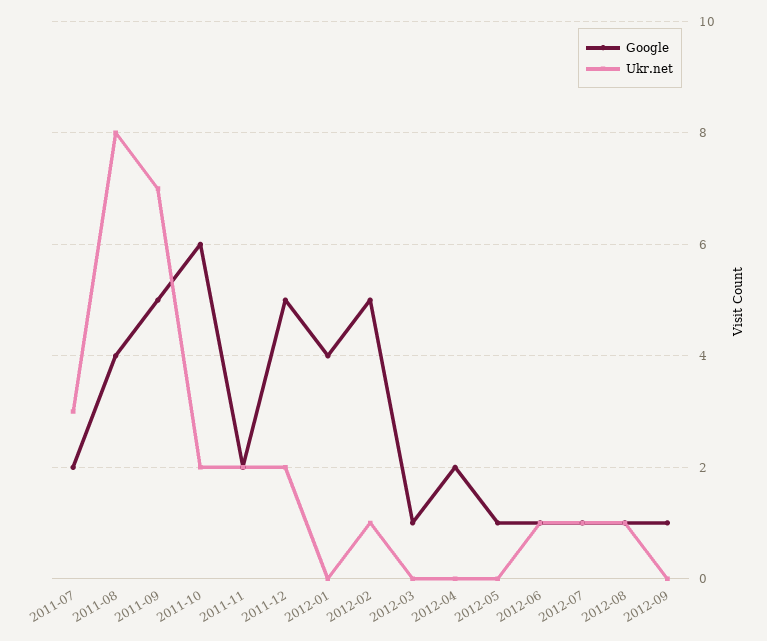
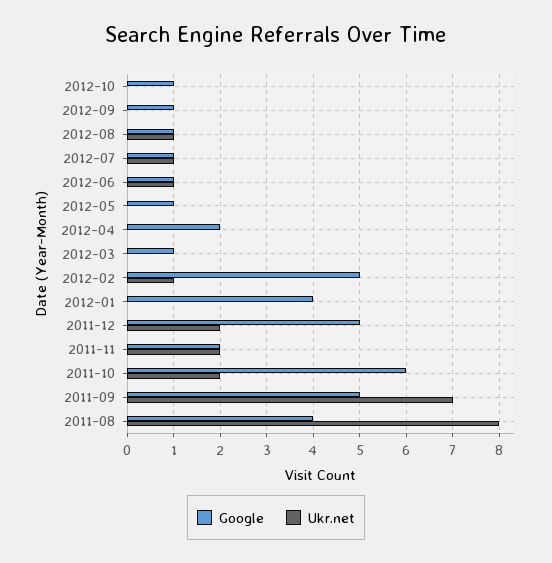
Google, 2011-07: 2 -> none
Ukr.net, 2011-07: 3 -> none
Google, 2012-10: none -> 1
Ukr.net, 2012-10: none -> 0

